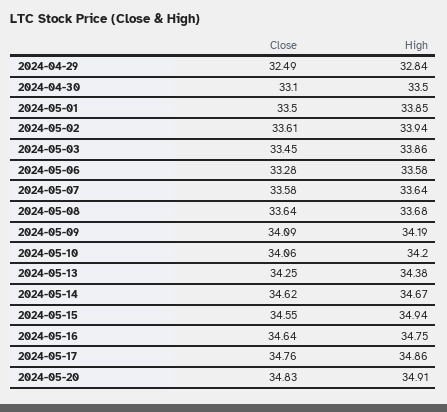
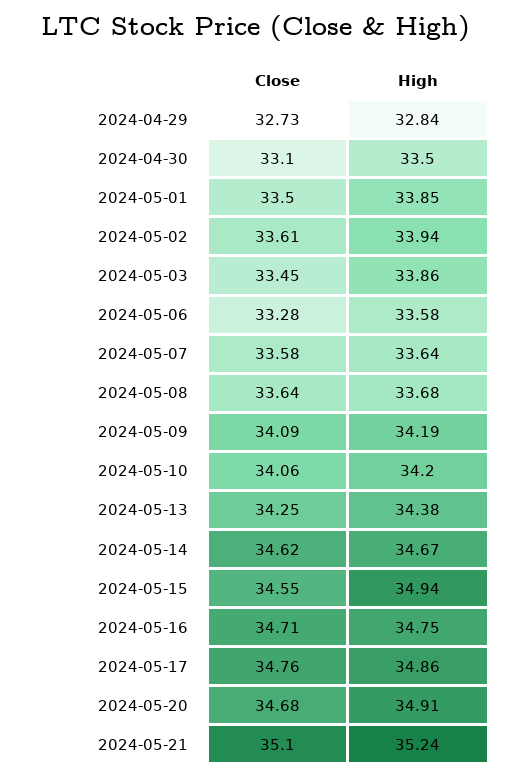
Close, 2024-04-29: 32.49 -> 32.73
Close, 2024-05-16: 34.64 -> 34.71
Close, 2024-05-20: 34.83 -> 34.68
Close, 2024-05-21: none -> 35.1
High, 2024-05-21: none -> 35.24

